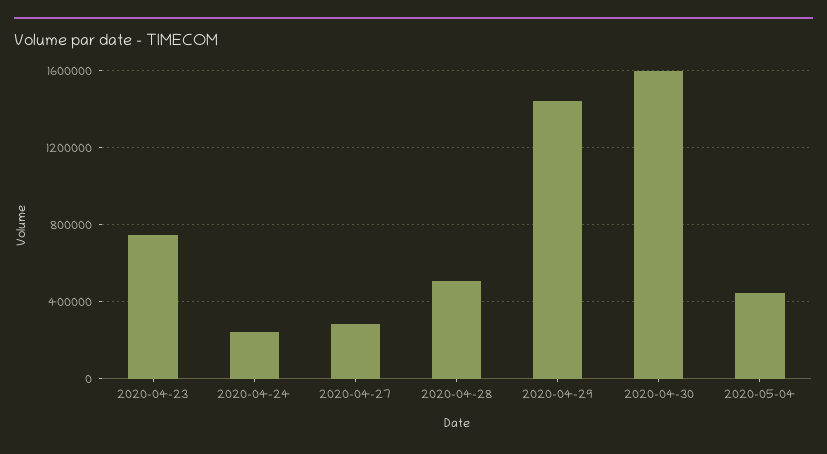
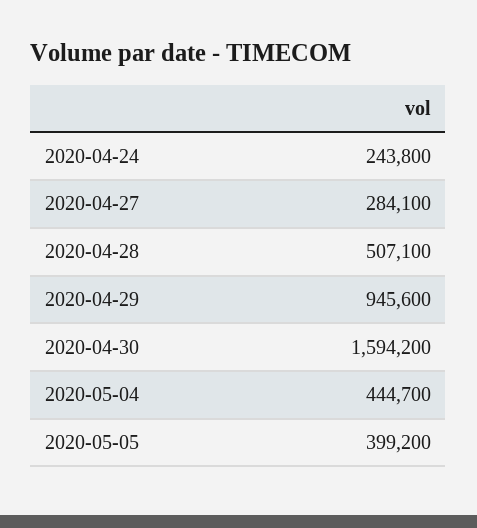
2020-04-23: 750000 -> none
2020-04-29: 1450000 -> 945600
2020-05-05: none -> 399200

